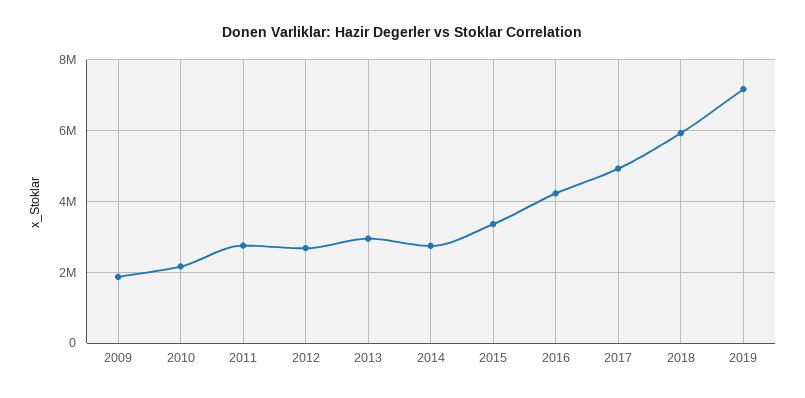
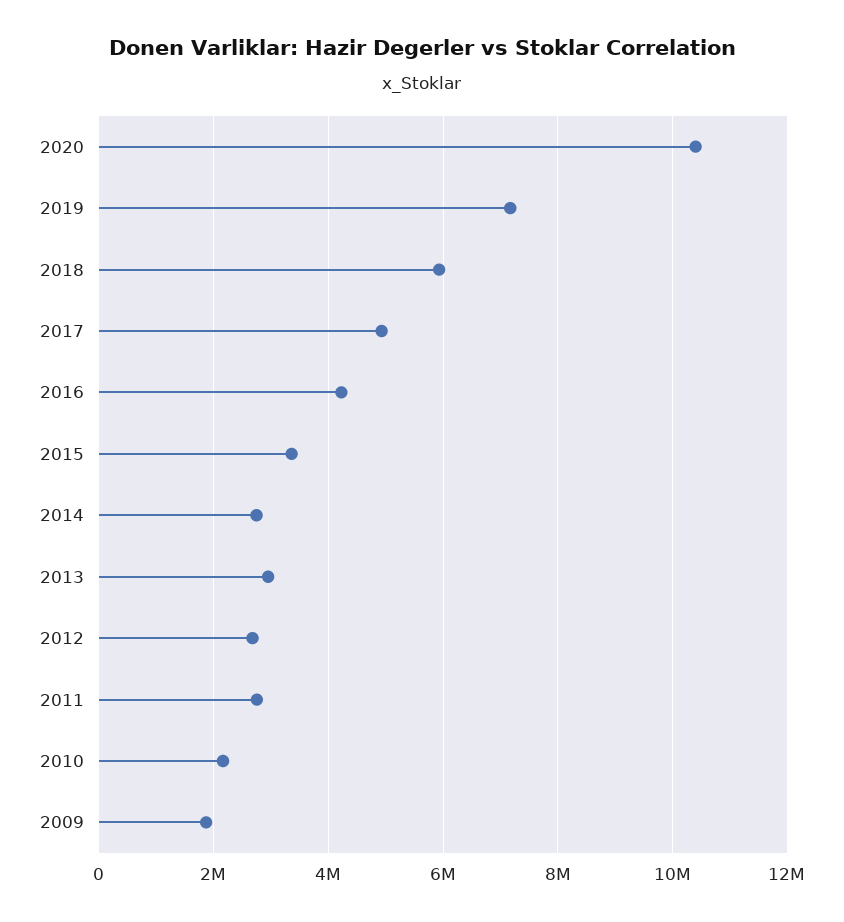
2020: none -> 10400000

